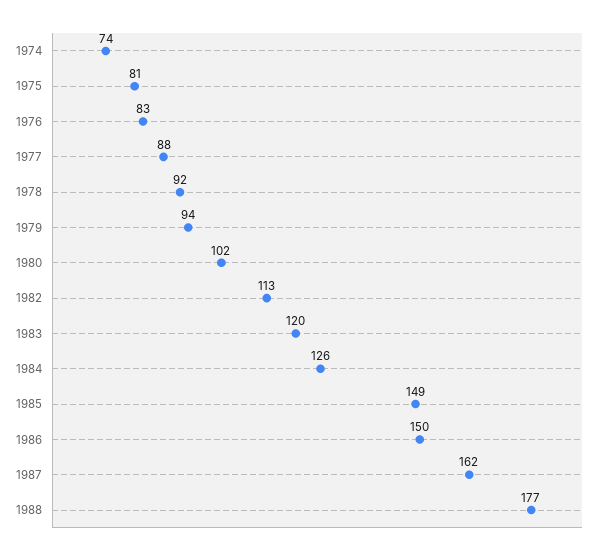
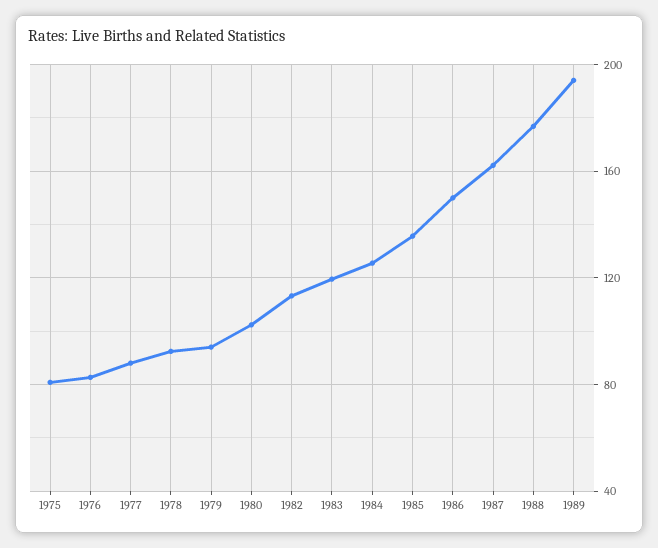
1974: 74 -> none
1985: 149 -> 135
1989: none -> 195

